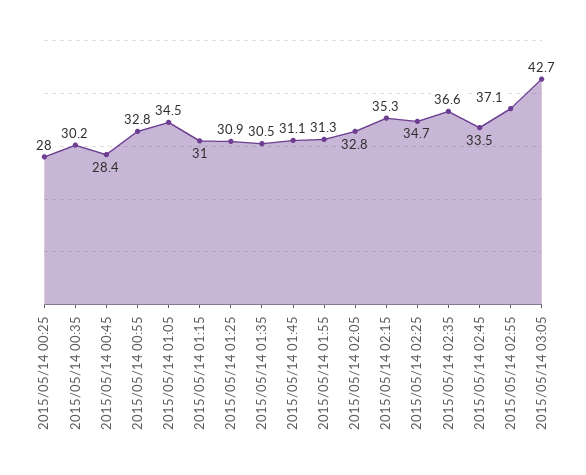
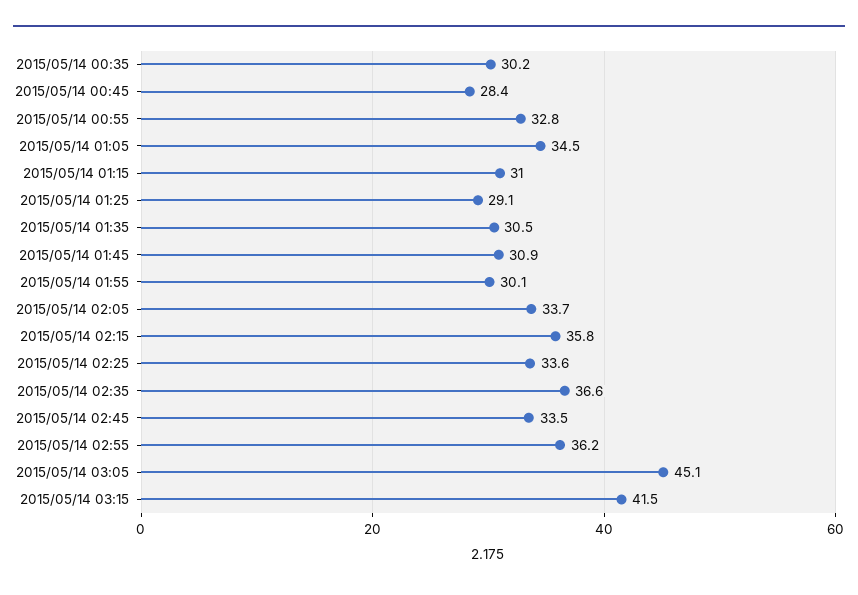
2015/05/14 00:25: 28 -> none
2015/05/14 01:25: 30.9 -> 29.1
2015/05/14 01:45: 31.1 -> 30.9
2015/05/14 01:55: 31.3 -> 30.1
2015/05/14 02:05: 32.8 -> 33.7
2015/05/14 02:15: 35.3 -> 35.8
2015/05/14 02:25: 34.7 -> 33.6
2015/05/14 02:55: 37.1 -> 36.2
2015/05/14 03:05: 42.7 -> 45.1
2015/05/14 03:15: none -> 41.5

